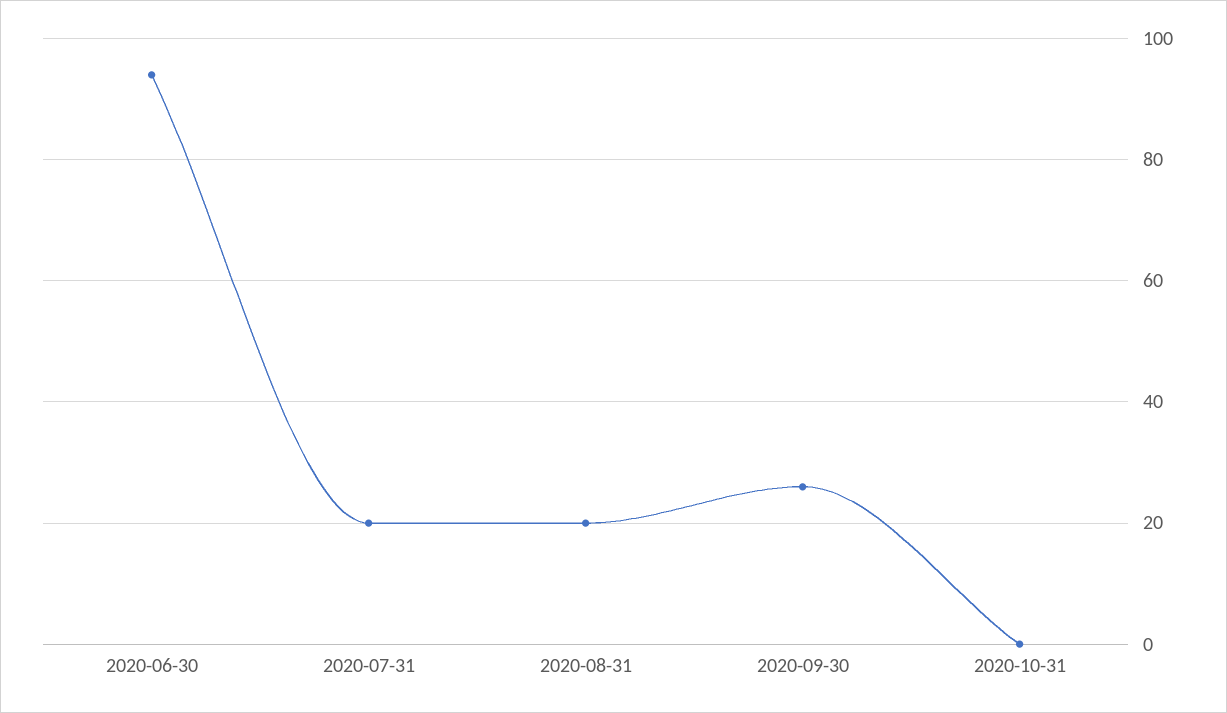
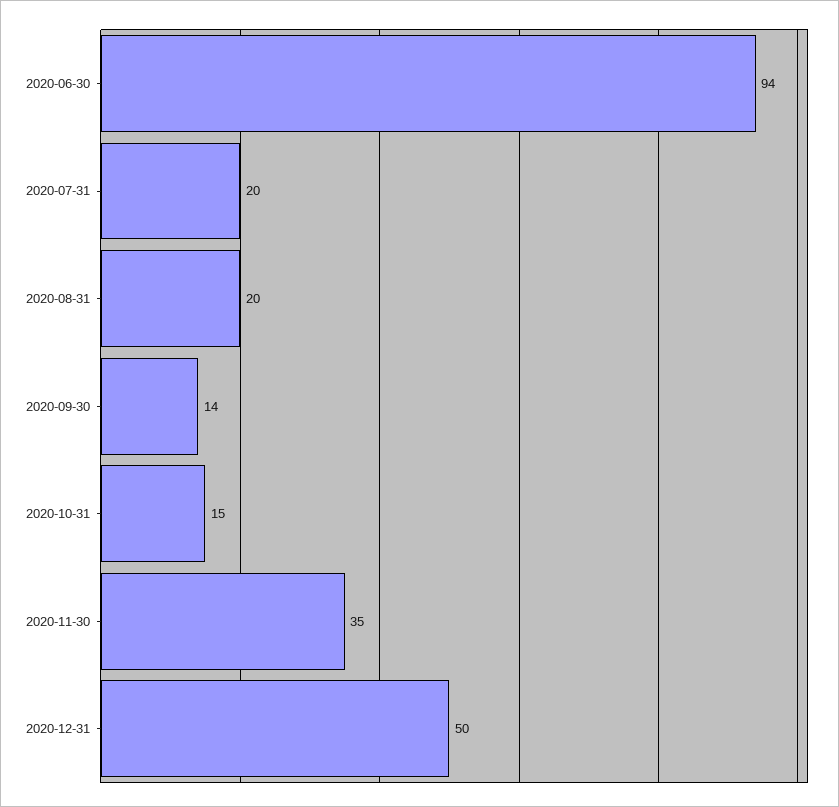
2020-09-30: 25 -> 14
2020-10-31: 0 -> 15
2020-11-30: none -> 35
2020-12-31: none -> 50

